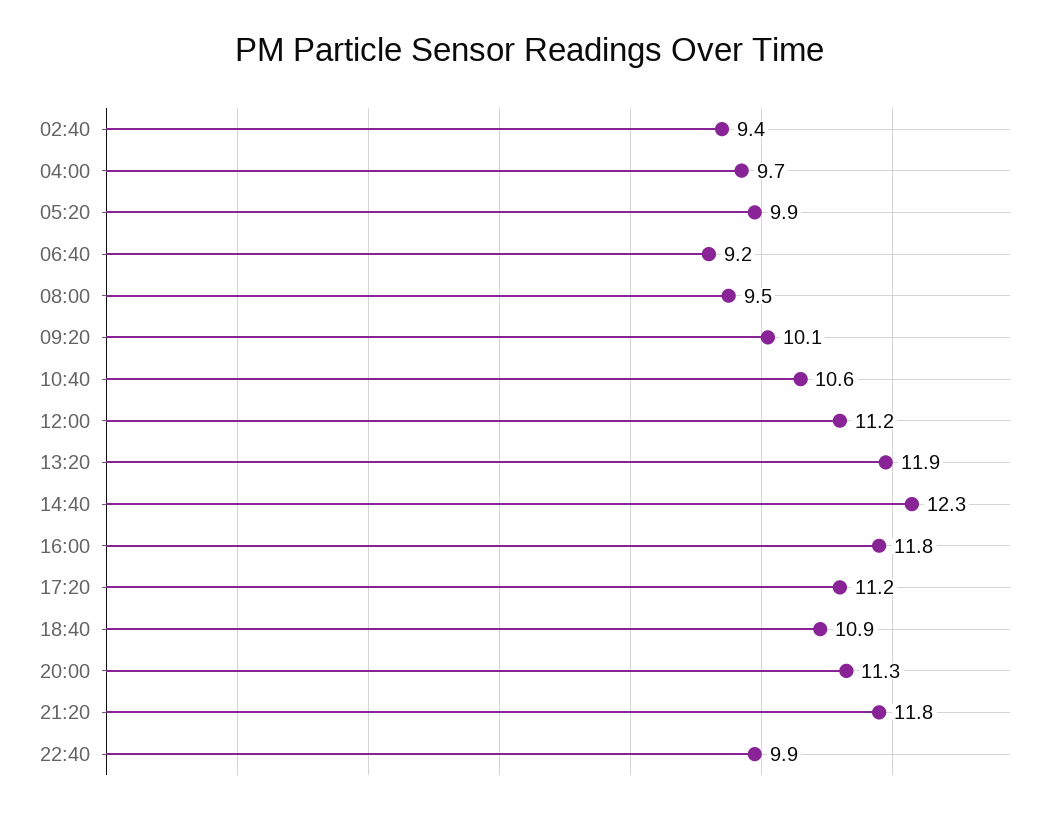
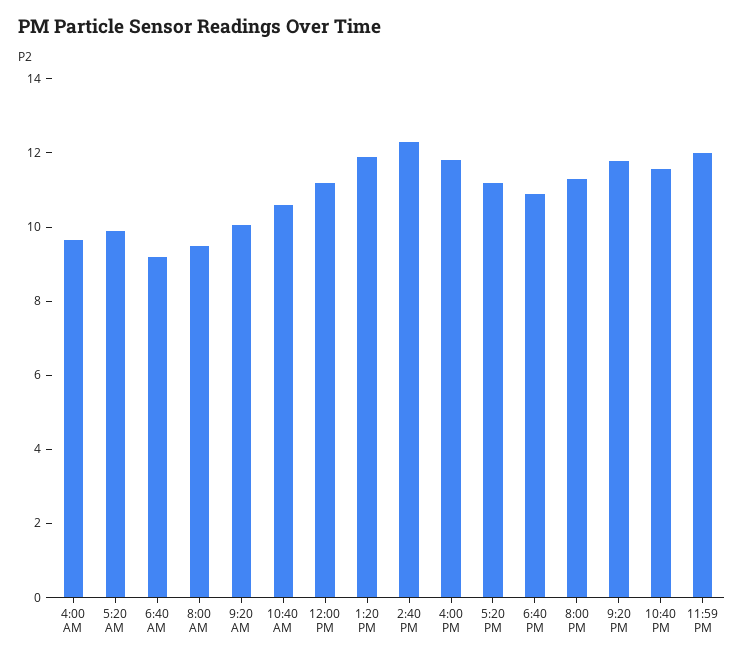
02:40: 9.4 -> none
22:40: 9.9 -> 11.5
11:59 PM: none -> 12

